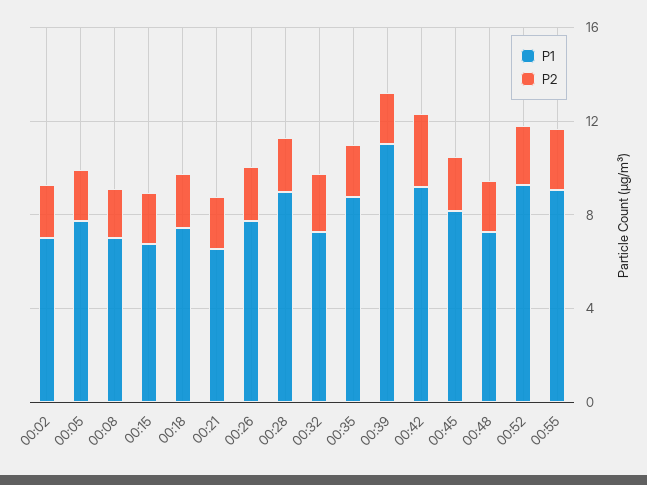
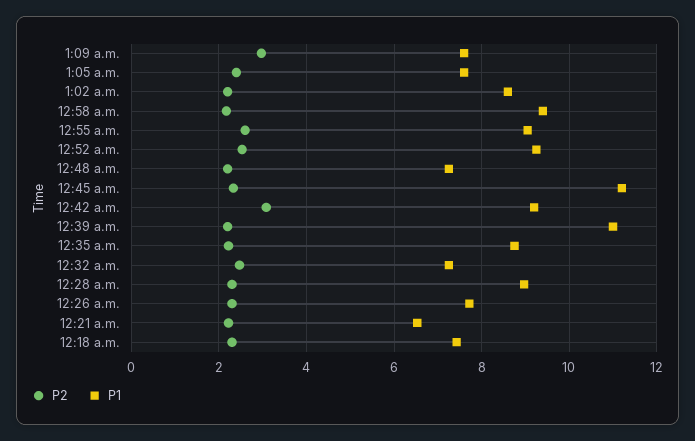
P1, 00:02: 7 -> none
P2, 00:02: 2 -> none
P1, 00:05: 8 -> none
P2, 00:05: 2 -> none
P1, 00:08: 7 -> none
P2, 00:08: 2 -> none
P1, 00:15: 7 -> none
P2, 00:15: 2 -> none
P1, 00:45: 8 -> 11.2
P2, 1:09 a.m.: none -> 3
P1, 1:09 a.m.: none -> 7.6
P2, 1:05 a.m.: none -> 2.4
P1, 1:05 a.m.: none -> 7.6
P2, 1:02 a.m.: none -> 2.2
P1, 1:02 a.m.: none -> 8.6
P2, 12:58 a.m.: none -> 2.2
P1, 12:58 a.m.: none -> 9.4

